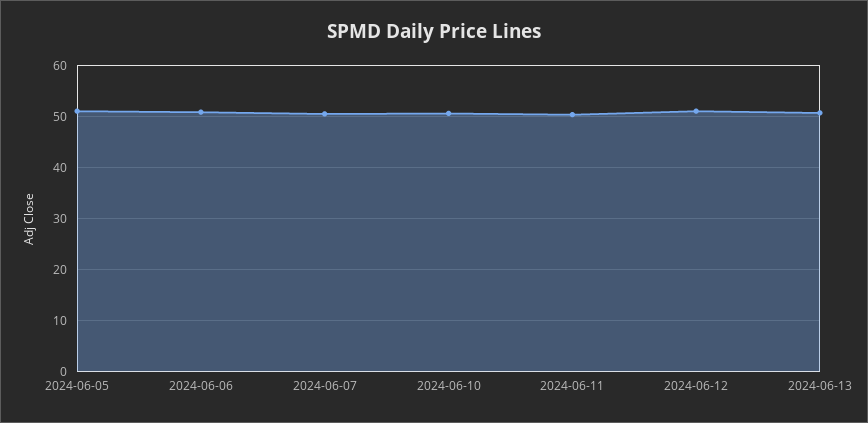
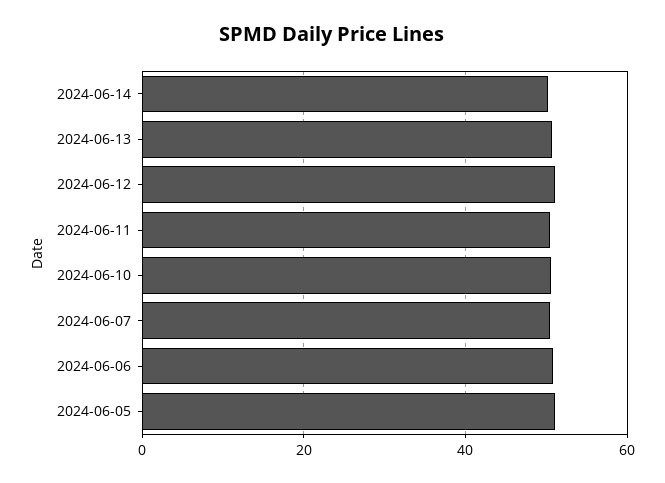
2024-06-14: none -> 50

